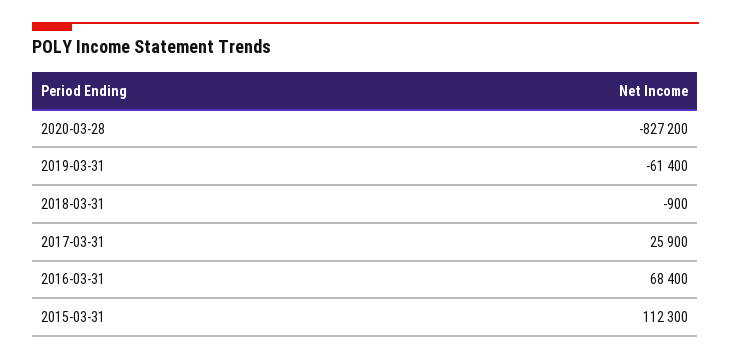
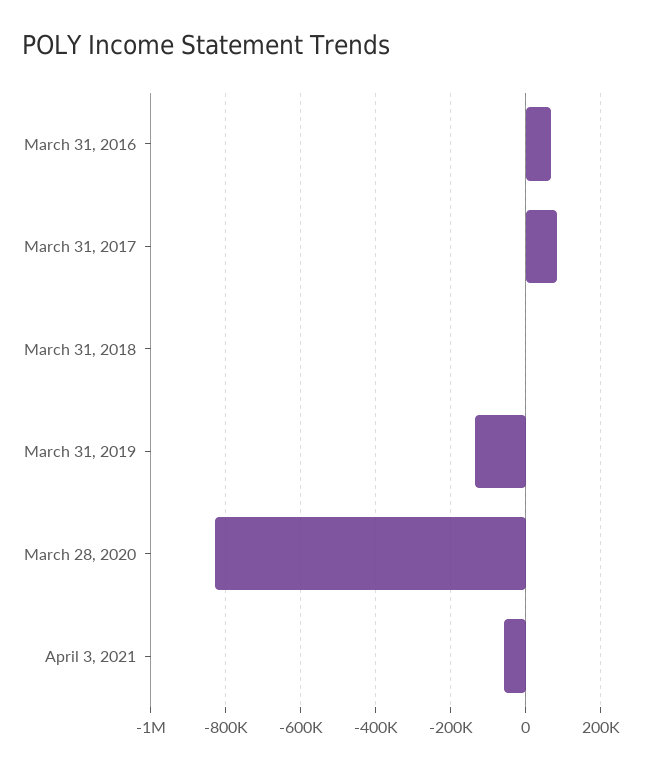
2019-03-31: -61400 -> -140000
2017-03-31: 25900 -> 80000
2015-03-31: 112300 -> none
April 3, 2021: none -> -60000

